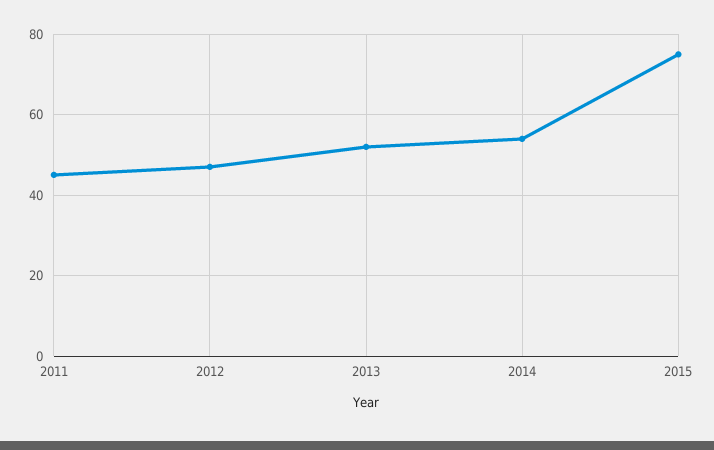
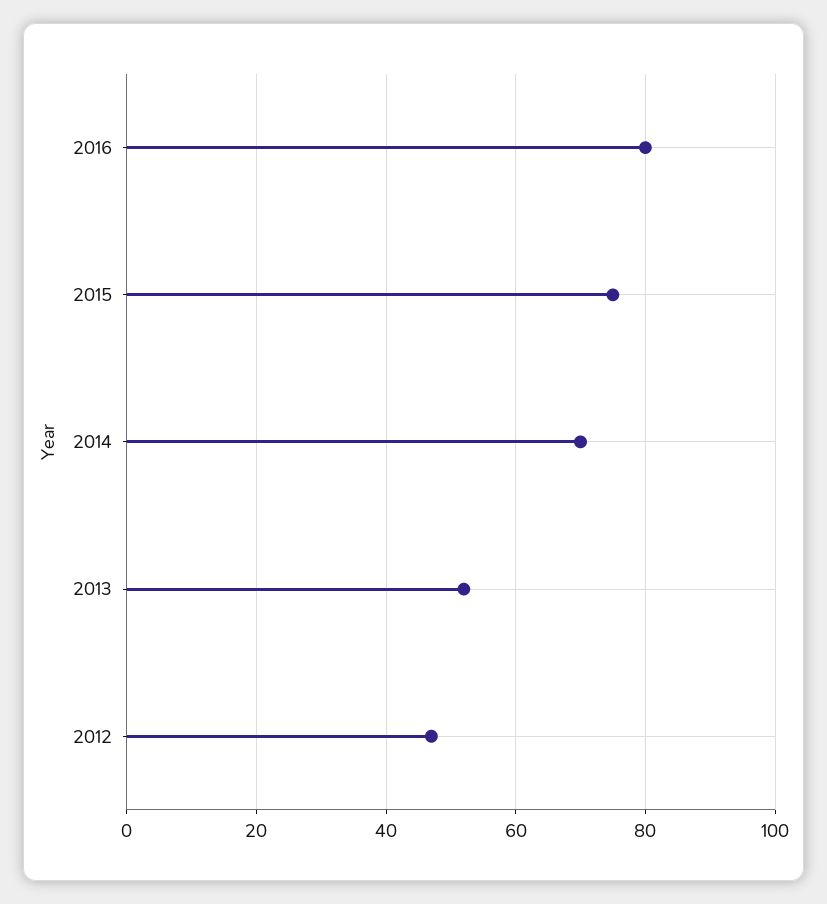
2011: 45 -> none
2014: 55 -> 70
2016: none -> 80

